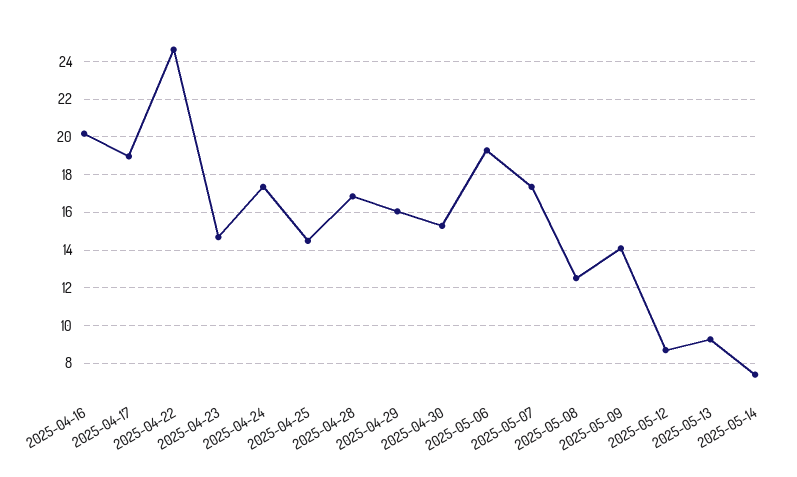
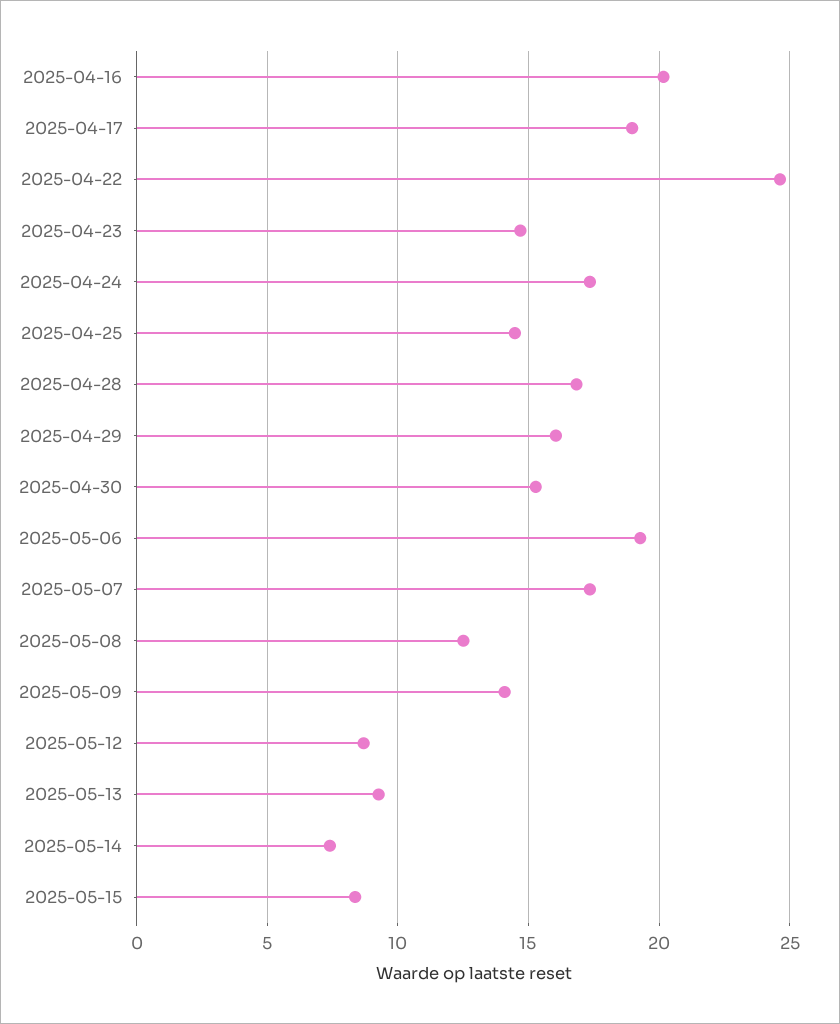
2025-05-15: none -> 8.5

